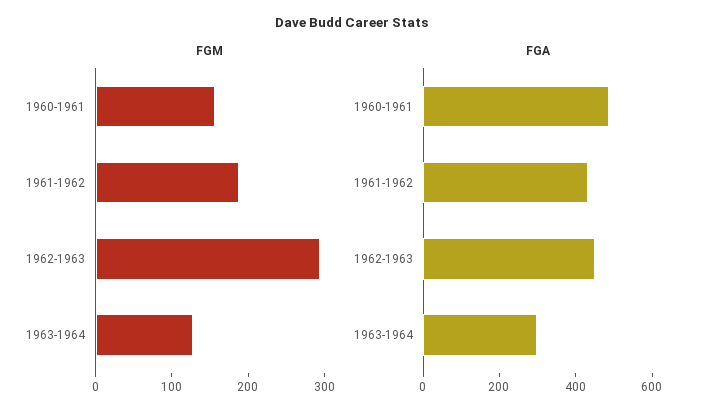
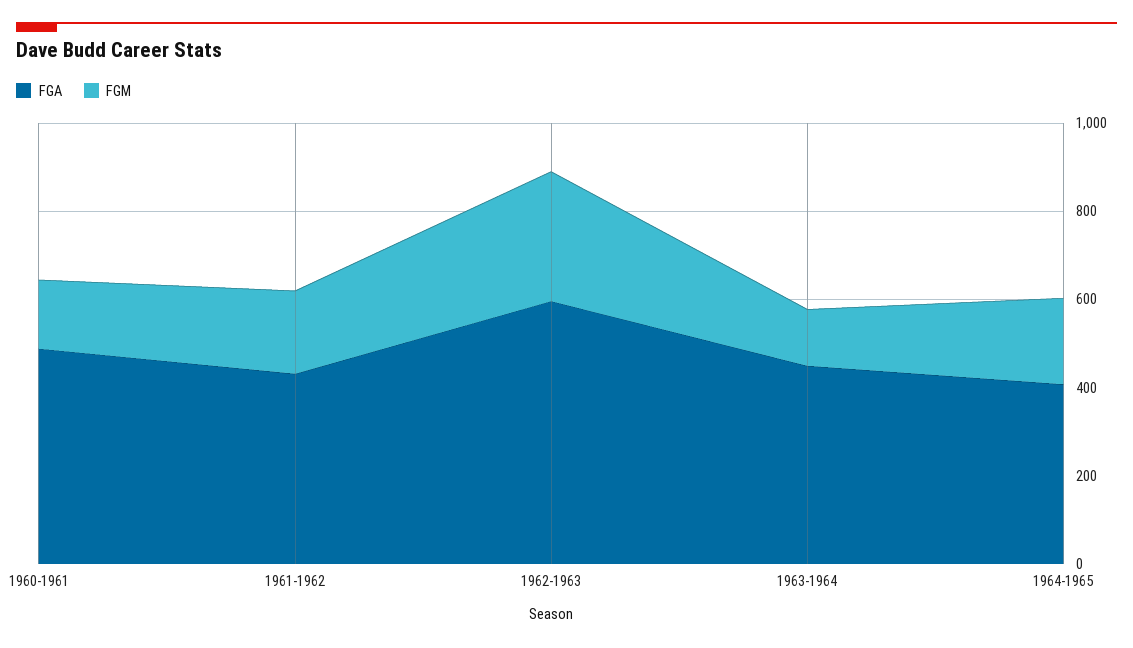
FGA, 1962-1963: 450 -> 600
FGA, 1963-1964: 300 -> 450
FGA, 1964-1965: none -> 400
FGM, 1964-1965: none -> 200

